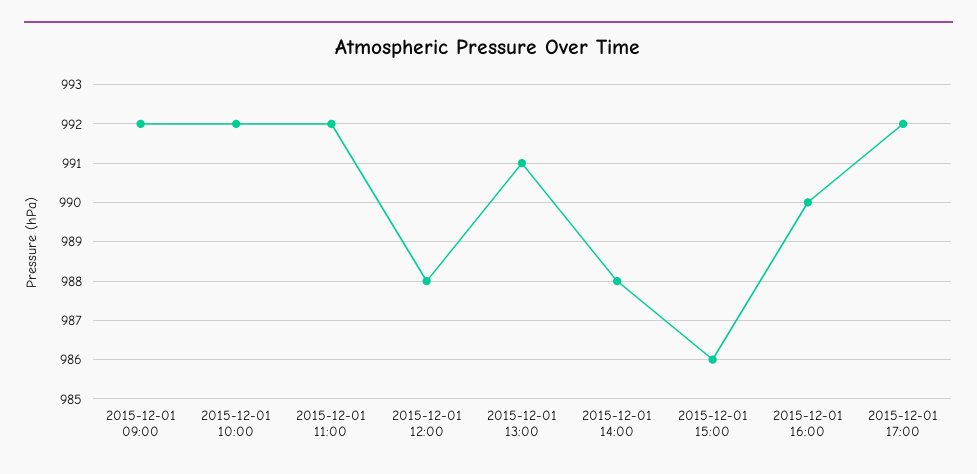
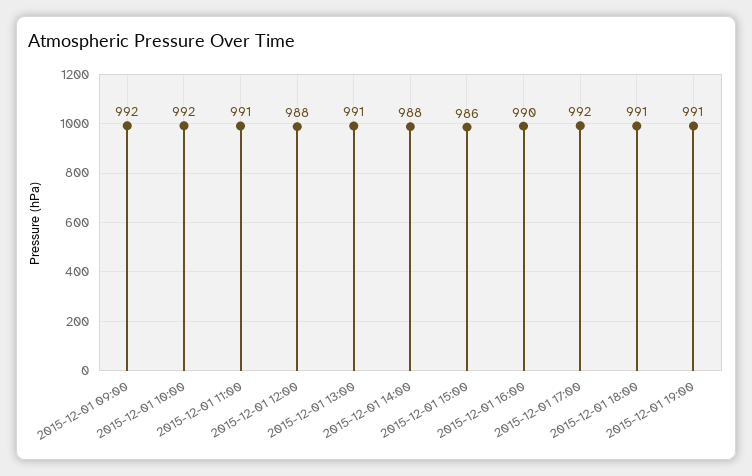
2015-12-01 11:00: 992 -> 991
2015-12-01 18:00: none -> 991
2015-12-01 19:00: none -> 991

